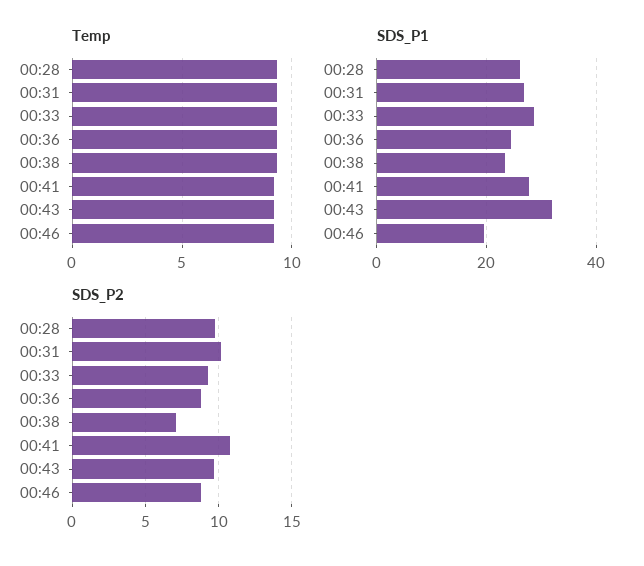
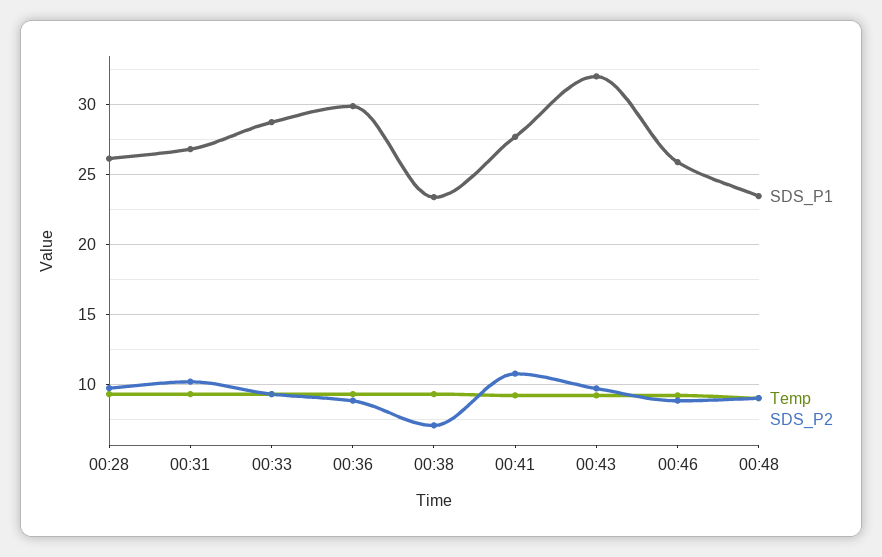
SDS_P1, 00:36: 24 -> 30
SDS_P1, 00:46: 20 -> 26
SDS_P1, 00:48: none -> 23.5
Temp, 00:48: none -> 9
SDS_P2, 00:48: none -> 9

